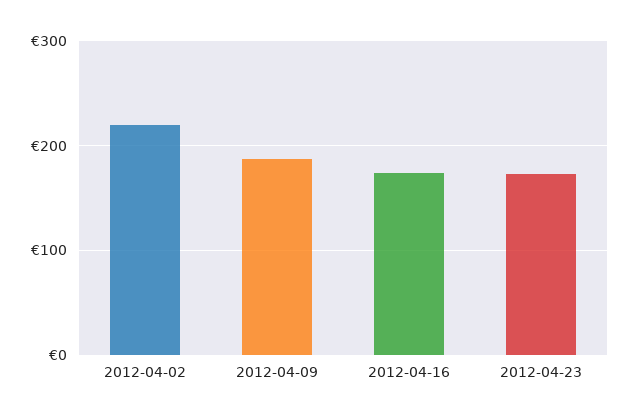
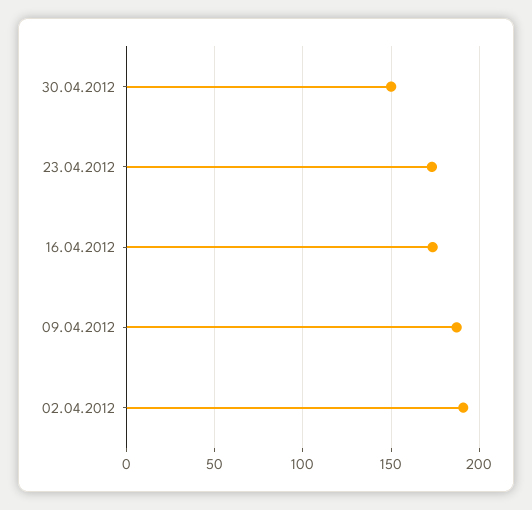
2012-04-02: 220 -> 190
30.04.2012: none -> 150

